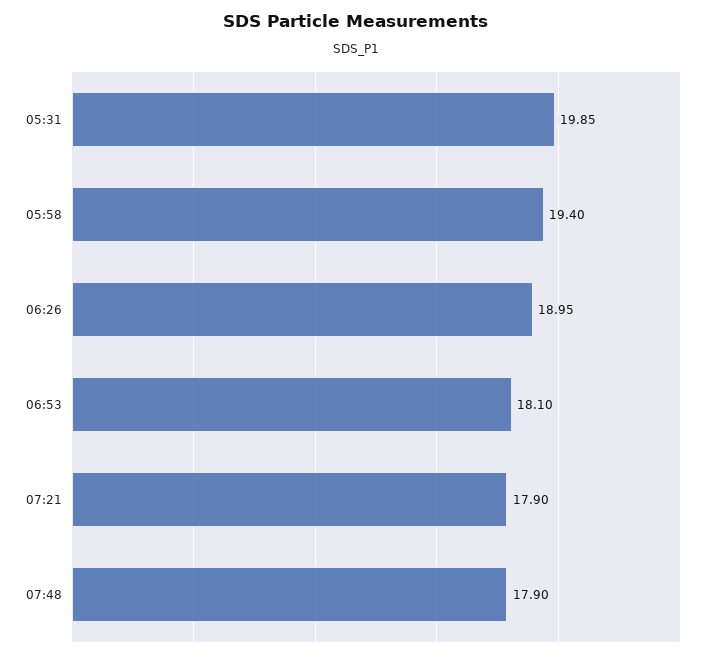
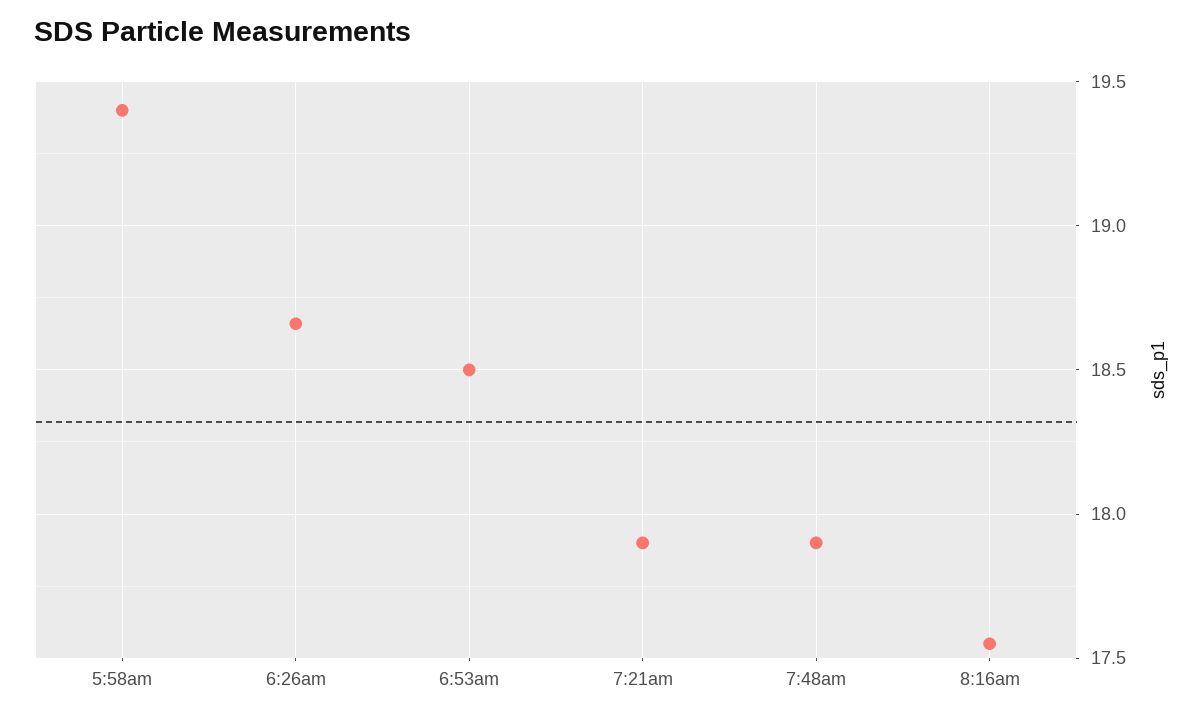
05:31: 19.85 -> none
06:26: 18.95 -> 18.65
06:53: 18.1 -> 18.5
8:16am: none -> 17.55

